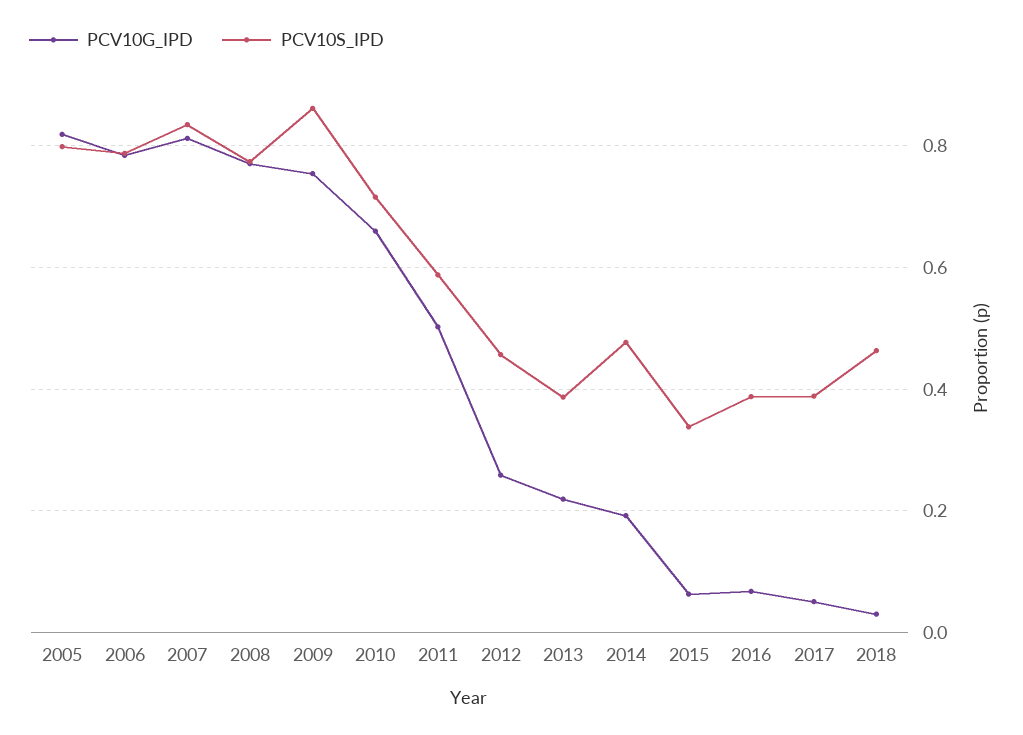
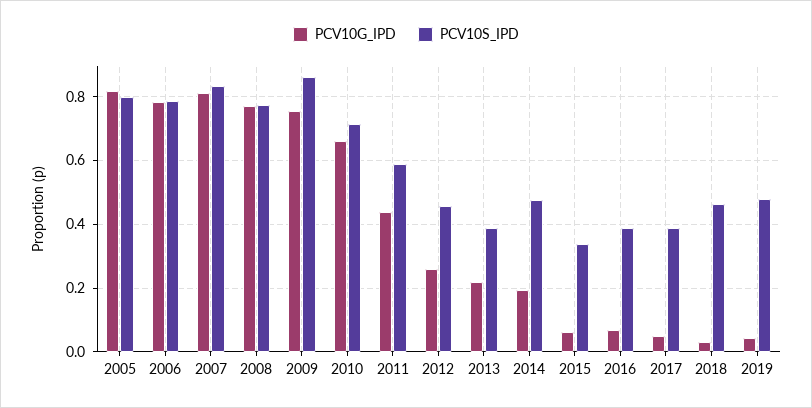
PCV10G_IPD, 2011: 0.5 -> 0.44
PCV10G_IPD, 2019: none -> 0.04
PCV10S_IPD, 2019: none -> 0.48

